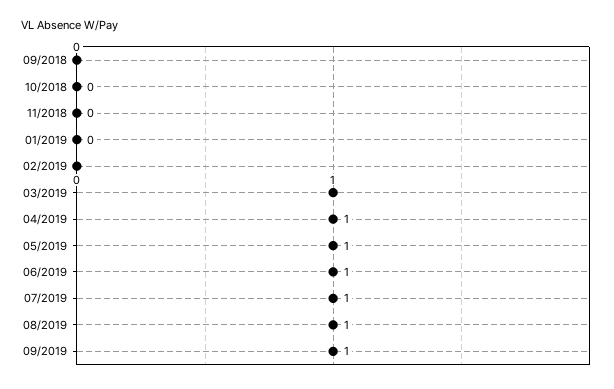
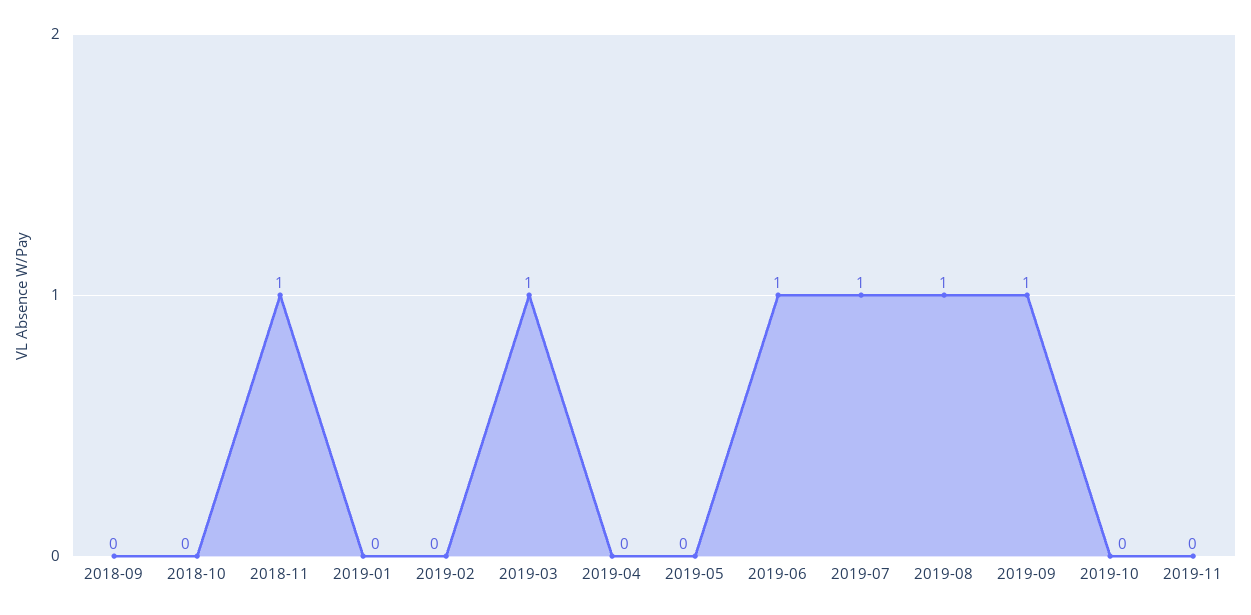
11/2018: 0 -> 1
04/2019: 1 -> 0
05/2019: 1 -> 0
2019-10: none -> 0
2019-11: none -> 0

